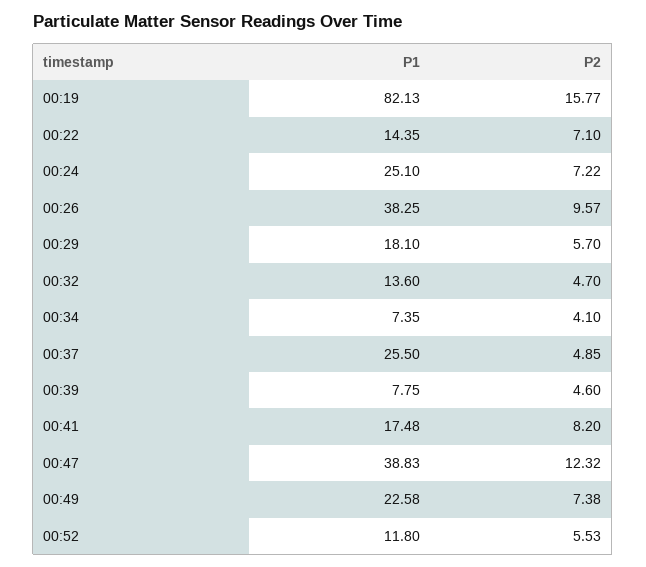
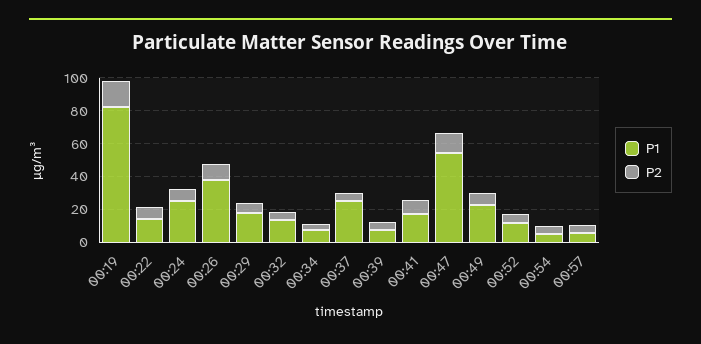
P1, 00:47: 38.83 -> 55
P1, 00:54: none -> 5
P2, 00:54: none -> 5
P1, 00:57: none -> 5
P2, 00:57: none -> 5

